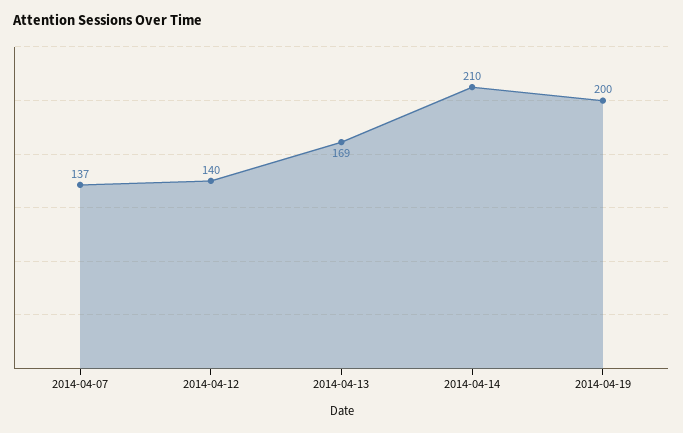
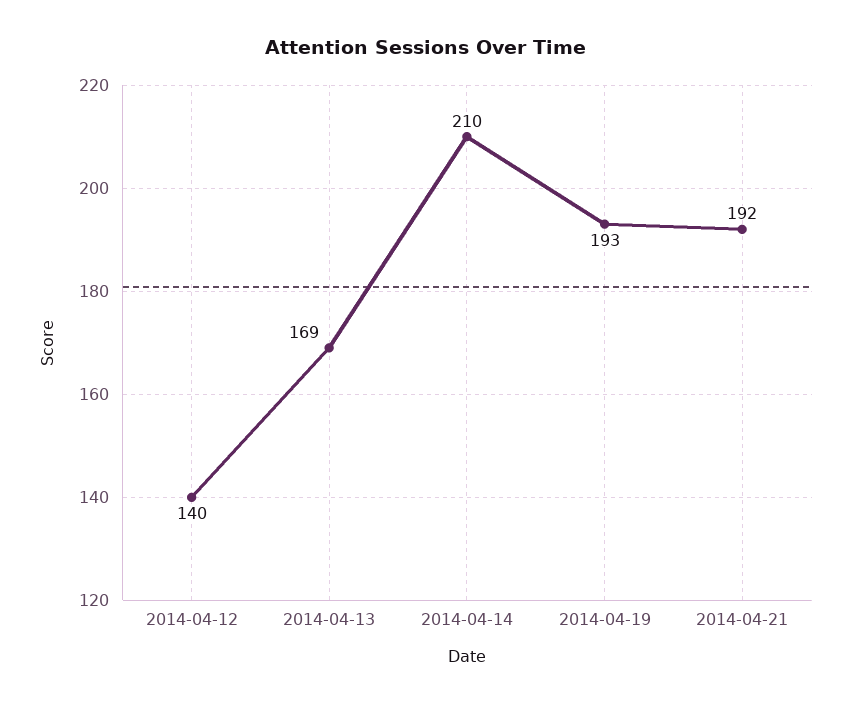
2014-04-07: 137 -> none
2014-04-19: 200 -> 193
2014-04-21: none -> 192

